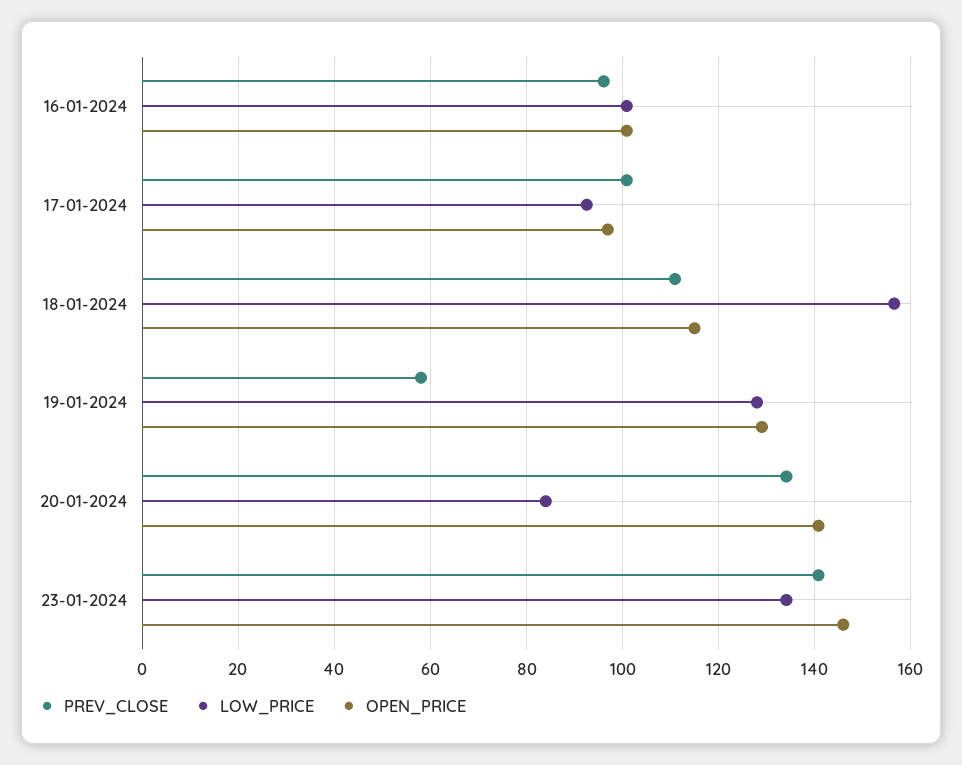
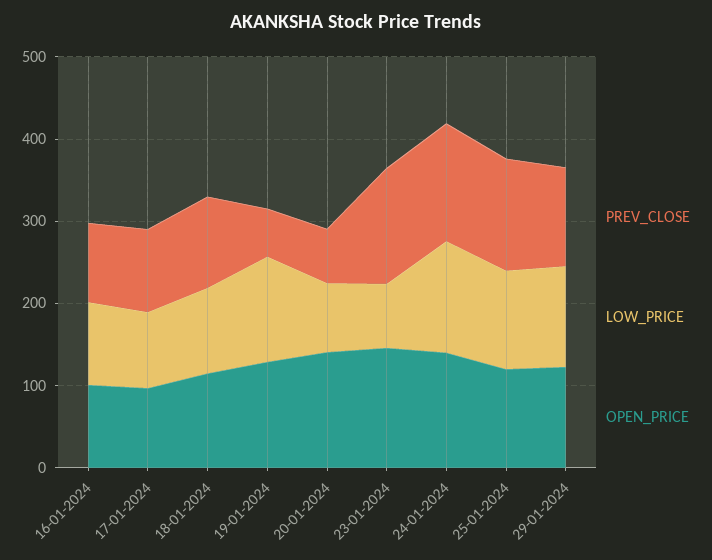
LOW_PRICE, 18-01-2024: 156 -> 100
PREV_CLOSE, 20-01-2024: 134 -> 60
LOW_PRICE, 23-01-2024: 134 -> 80
PREV_CLOSE, 24-01-2024: none -> 140
LOW_PRICE, 24-01-2024: none -> 140
OPEN_PRICE, 24-01-2024: none -> 140
PREV_CLOSE, 25-01-2024: none -> 140
LOW_PRICE, 25-01-2024: none -> 120
OPEN_PRICE, 25-01-2024: none -> 120
PREV_CLOSE, 29-01-2024: none -> 120
LOW_PRICE, 29-01-2024: none -> 120
OPEN_PRICE, 29-01-2024: none -> 120

